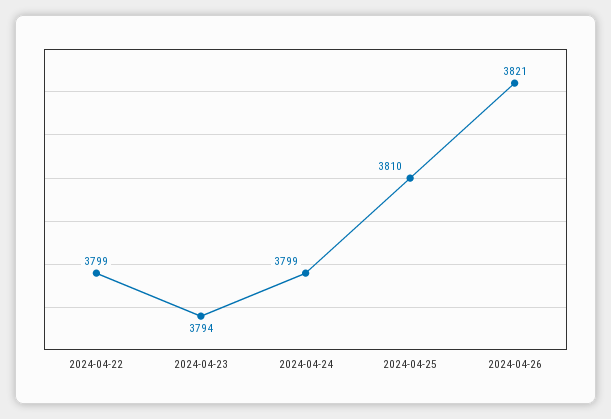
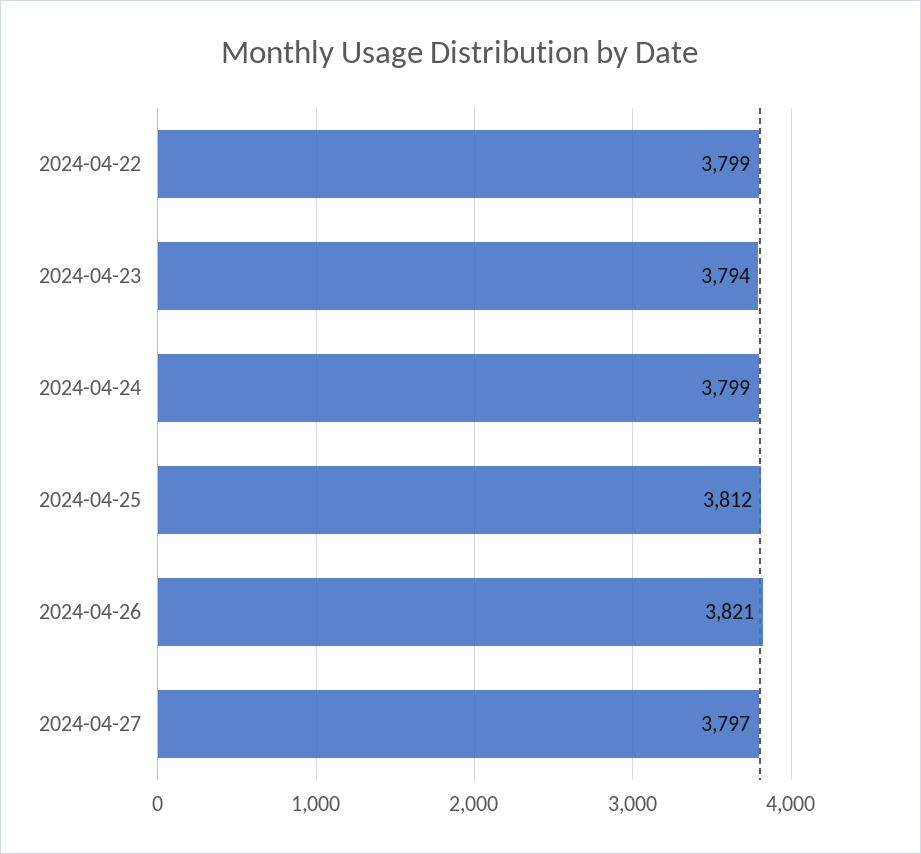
2024-04-25: 3810 -> 3812
2024-04-27: none -> 3797

